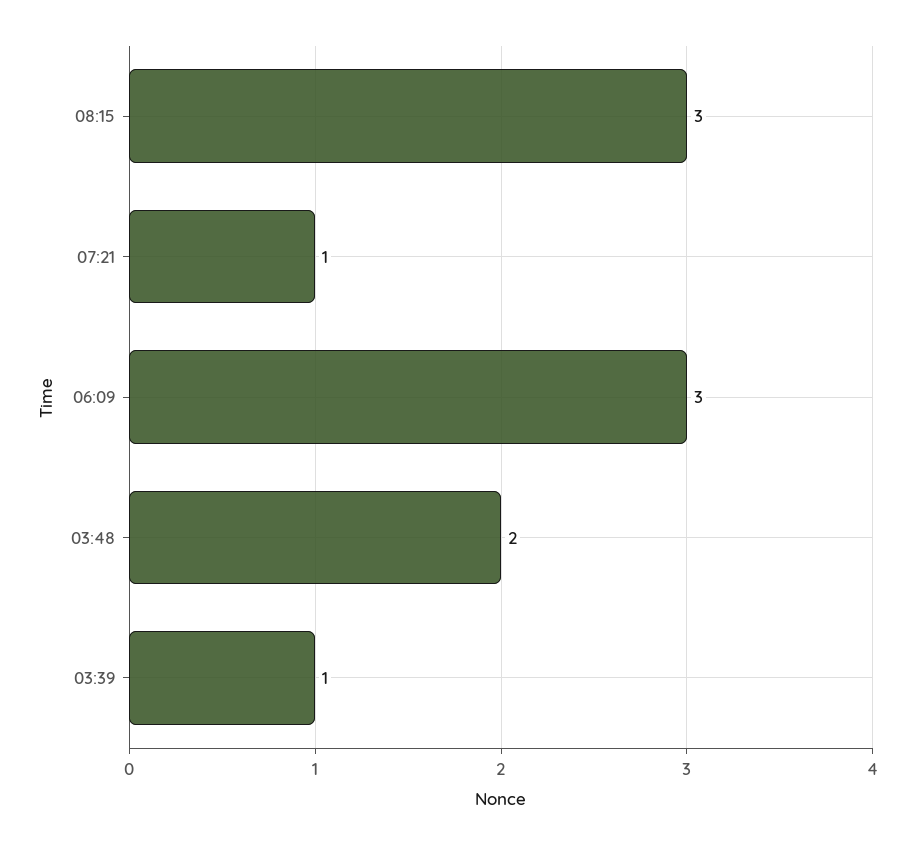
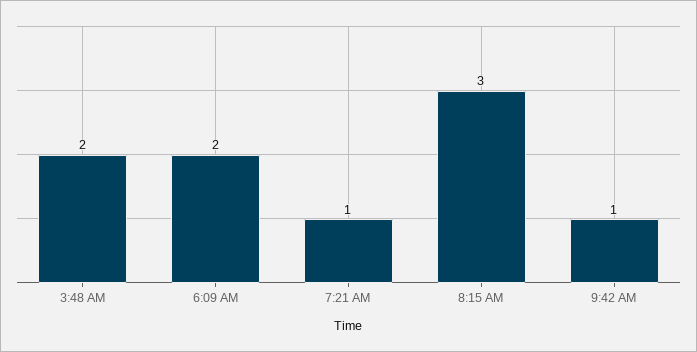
06:09: 3 -> 2
03:39: 1 -> none
9:42 AM: none -> 1

